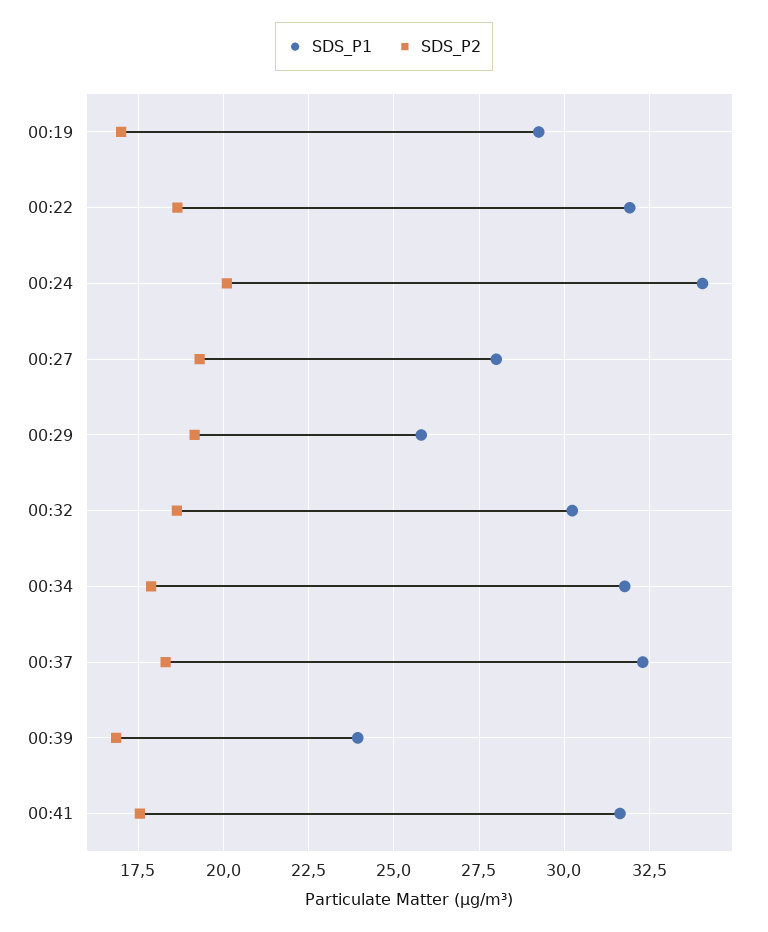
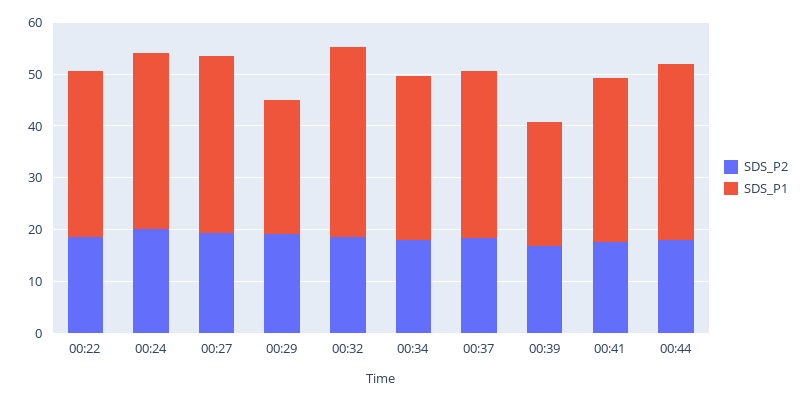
SDS_P1, 00:19: 29.25 -> none
SDS_P2, 00:19: 17 -> none
SDS_P1, 00:27: 28 -> 34
SDS_P1, 00:32: 30.25 -> 36
SDS_P2, 00:44: none -> 18
SDS_P1, 00:44: none -> 34

